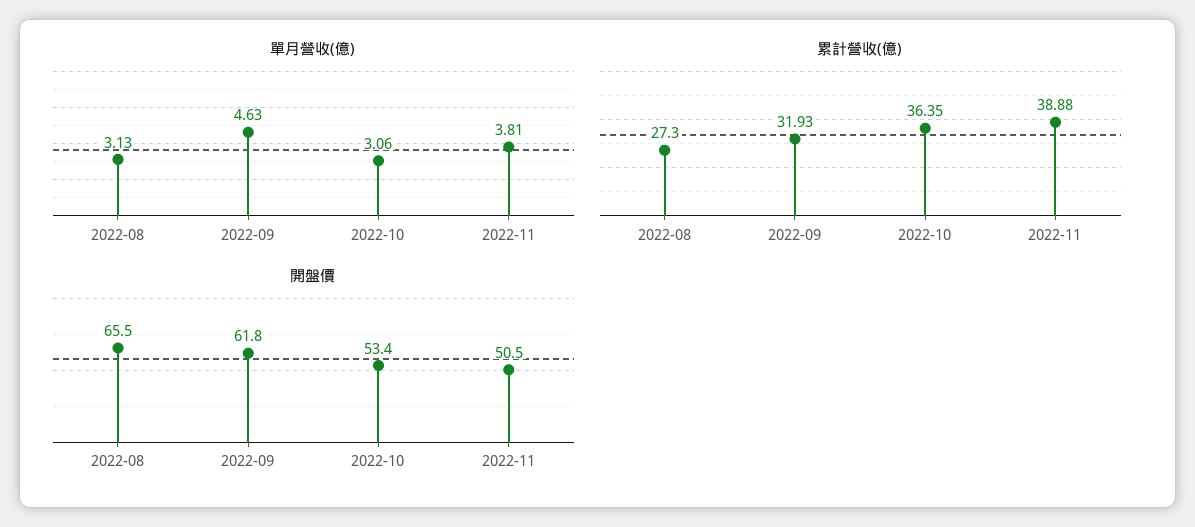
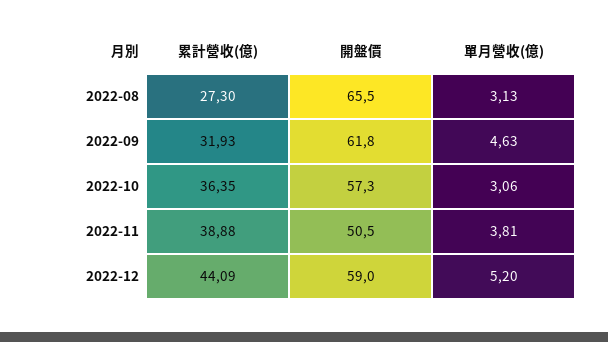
開盤價, 2022-10: 53.4 -> 57.3
累計營收(億), 2022-12: none -> 44.09
開盤價, 2022-12: none -> 59
單月營收(億), 2022-12: none -> 5.2

